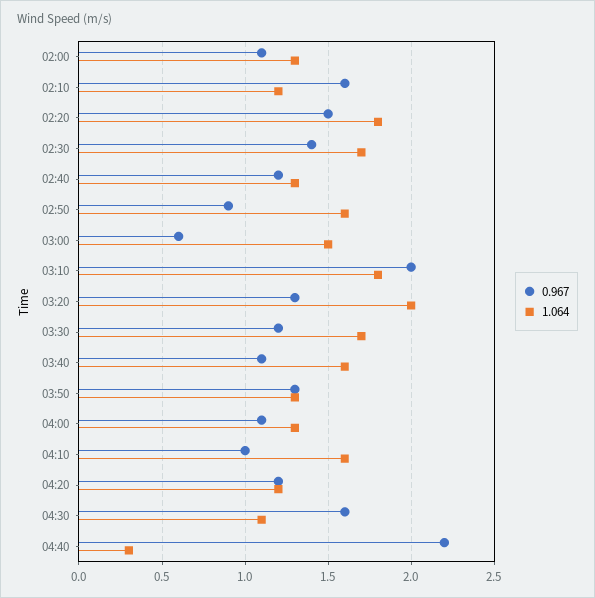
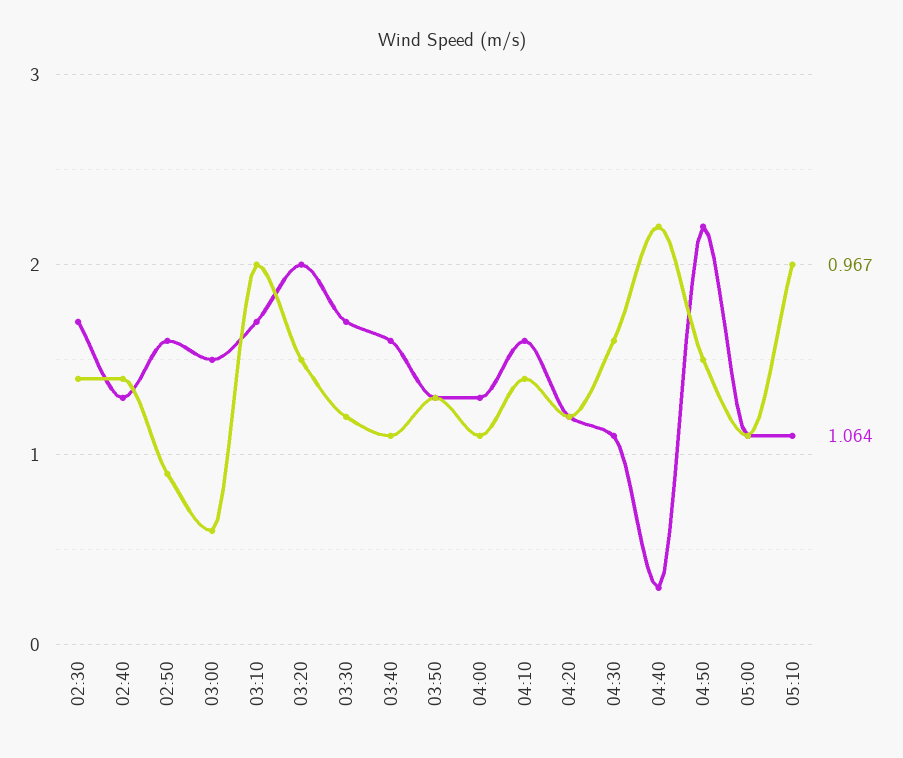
0.967, 02:00: 1.1 -> none
1.064, 02:00: 1.3 -> none
0.967, 02:10: 1.6 -> none
1.064, 02:10: 1.2 -> none
0.967, 02:20: 1.5 -> none
1.064, 02:20: 1.8 -> none
0.967, 02:40: 1.2 -> 1.4
1.064, 03:10: 1.8 -> 1.7
0.967, 03:20: 1.3 -> 1.5
0.967, 04:10: 1 -> 1.4
0.967, 04:50: none -> 1.5
1.064, 04:50: none -> 2.2
0.967, 05:00: none -> 1.1
1.064, 05:00: none -> 1.1
0.967, 05:10: none -> 2
1.064, 05:10: none -> 1.1

